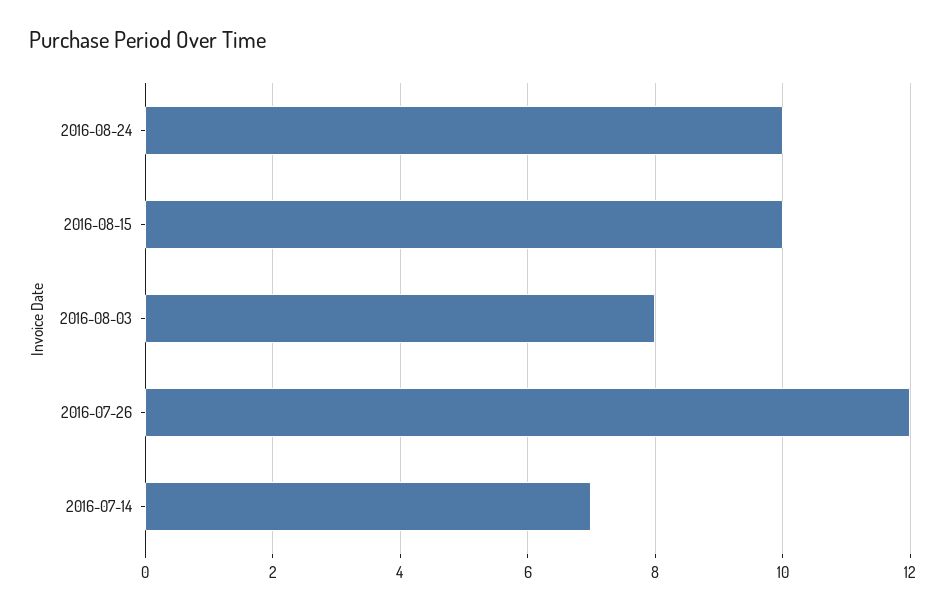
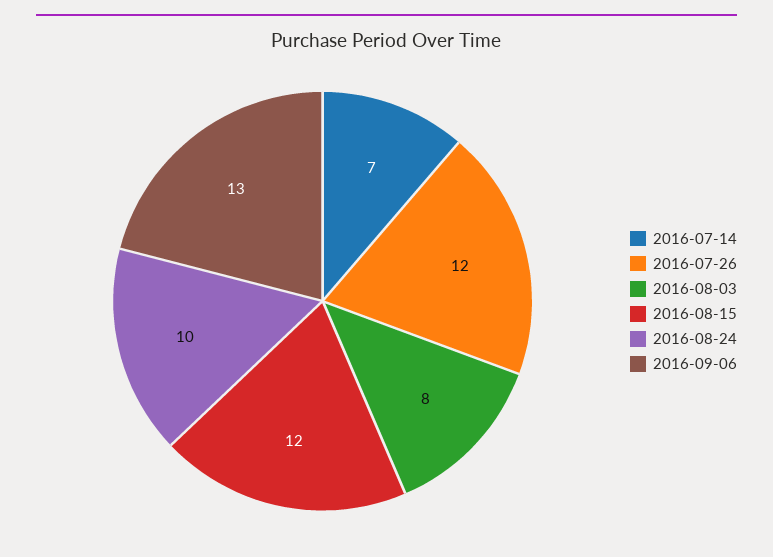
2016-08-15: 10 -> 12
2016-09-06: none -> 13

